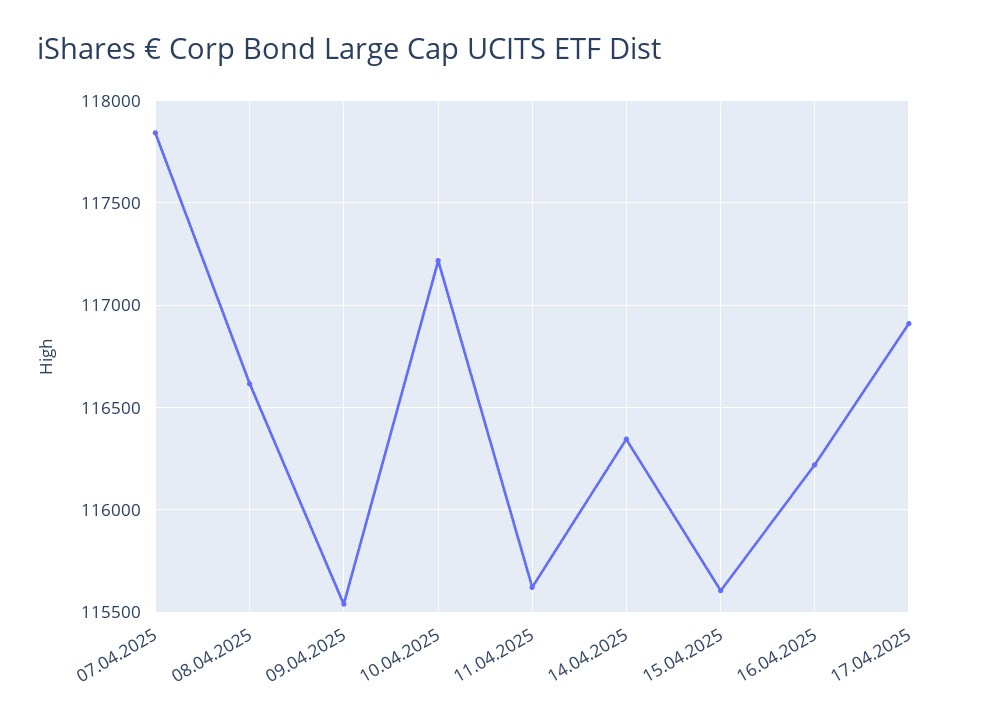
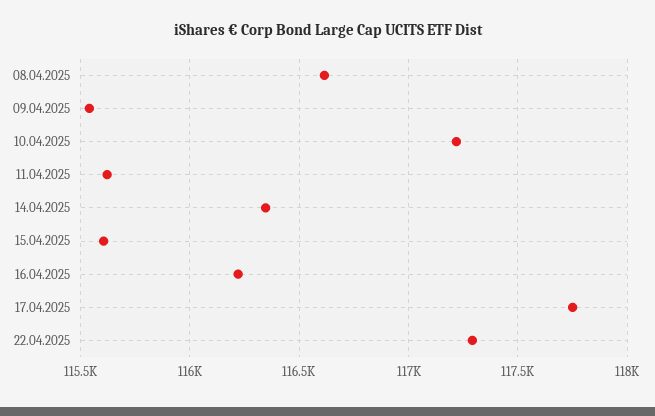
07.04.2025: 117850 -> none
17.04.2025: 116900 -> 117750
22.04.2025: none -> 117300

